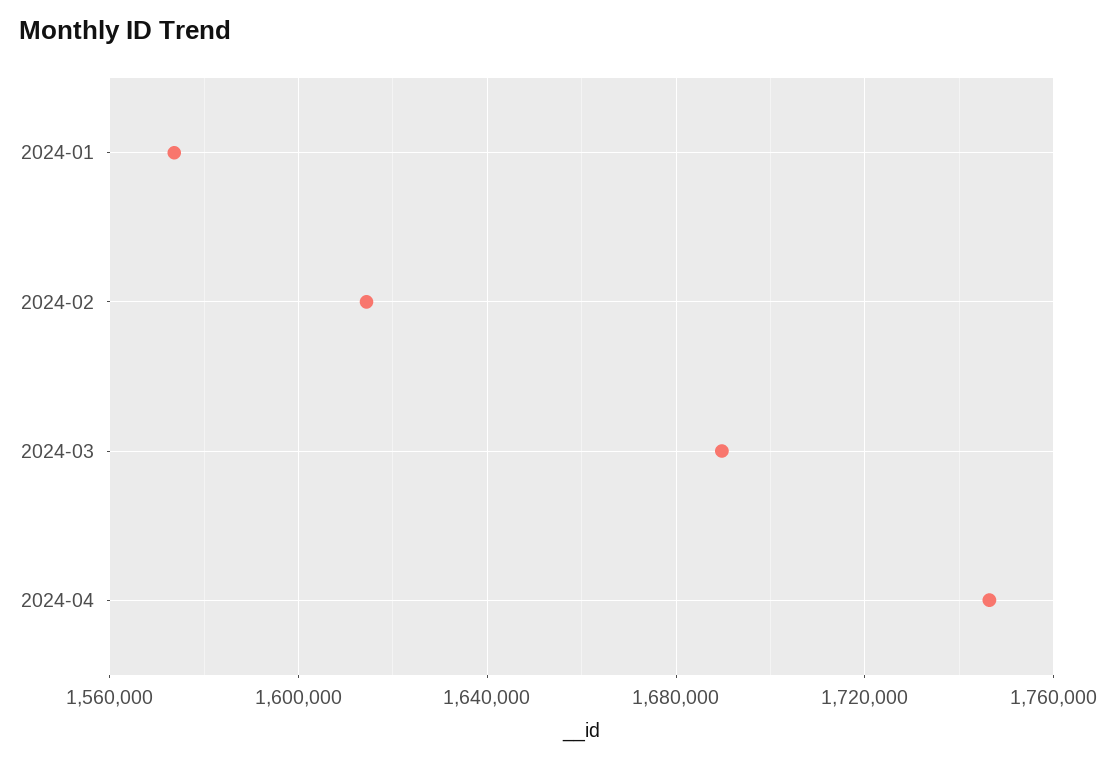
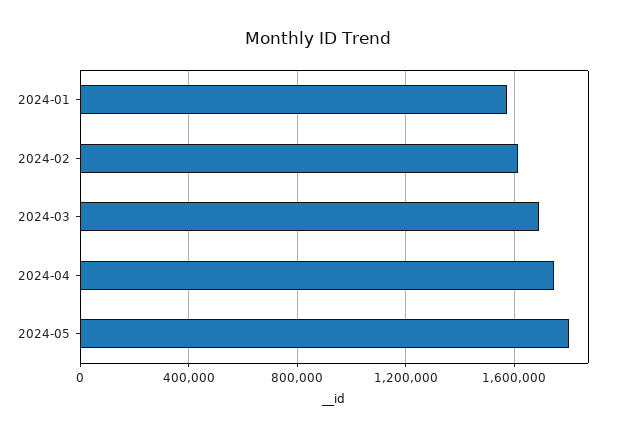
2024-05: none -> 1800000

